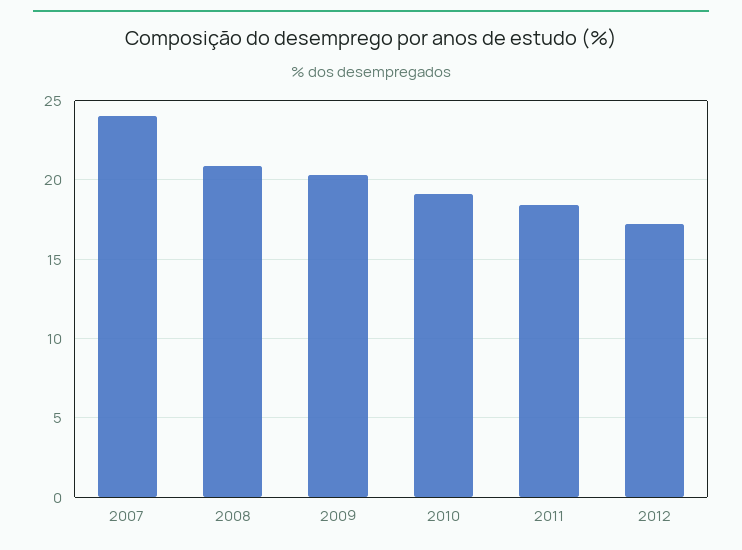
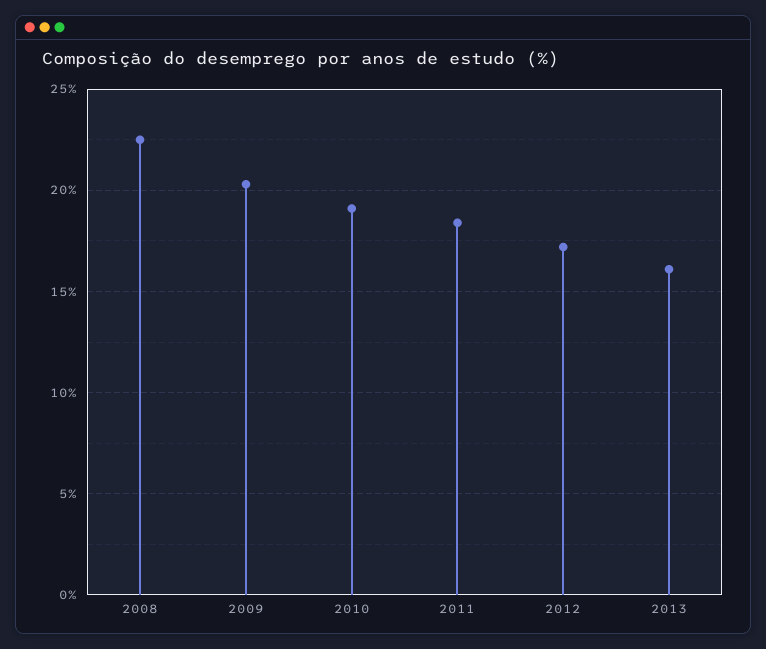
2007: 24 -> none
2008: 21 -> 22.5
2013: none -> 16

